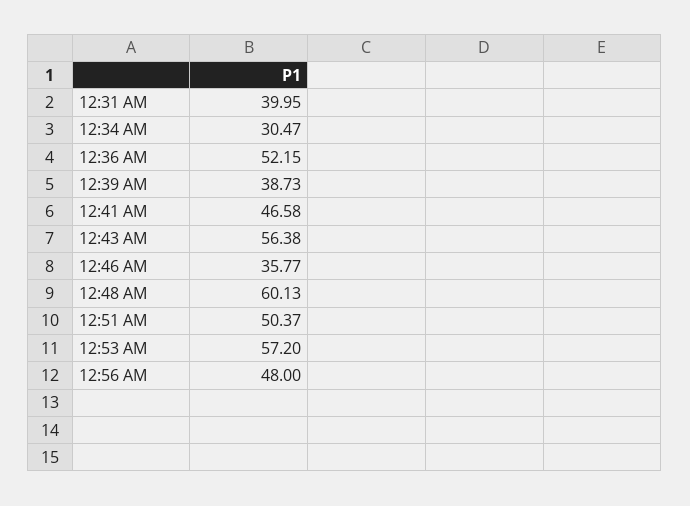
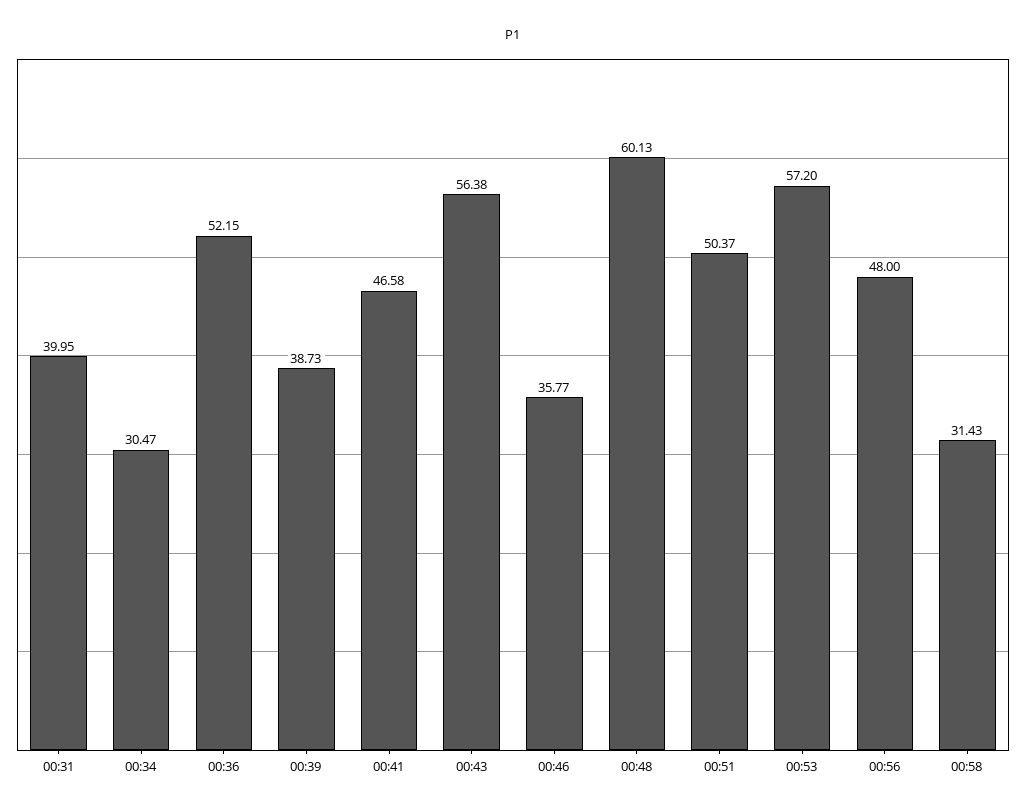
00:58: none -> 31.43

